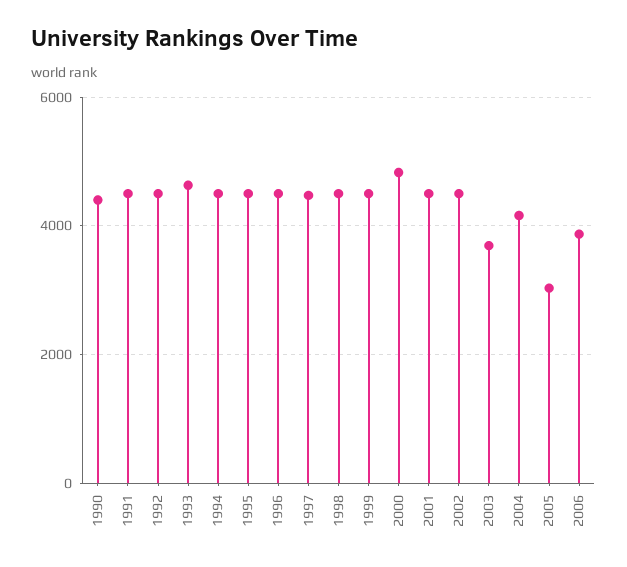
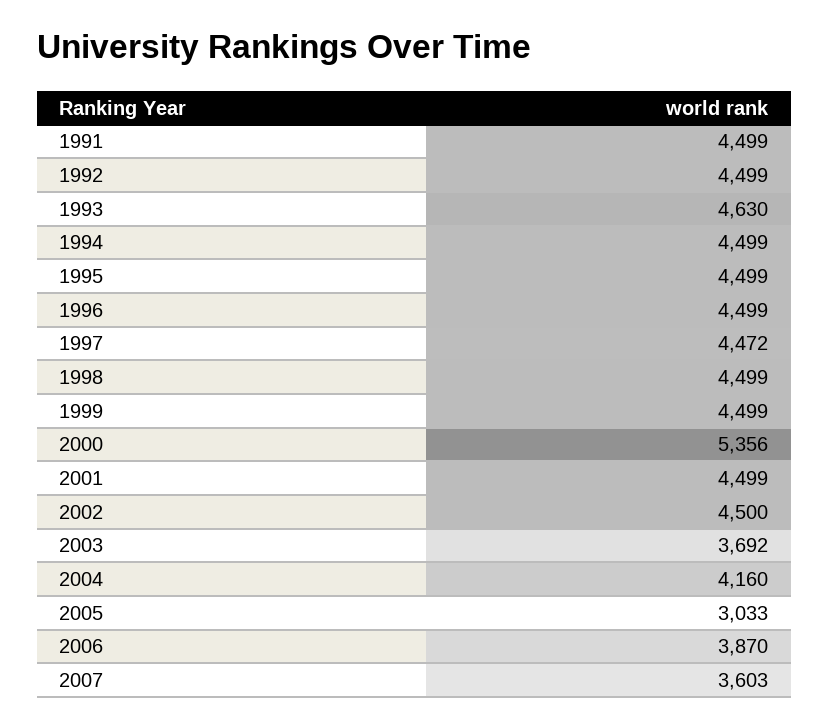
1990: 4400 -> none
2000: 4800 -> 5356
2007: none -> 3603

